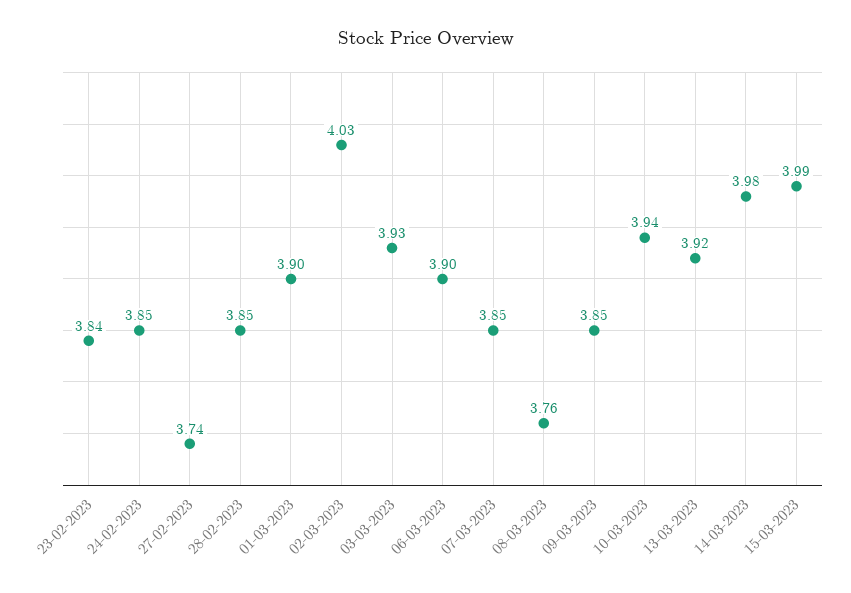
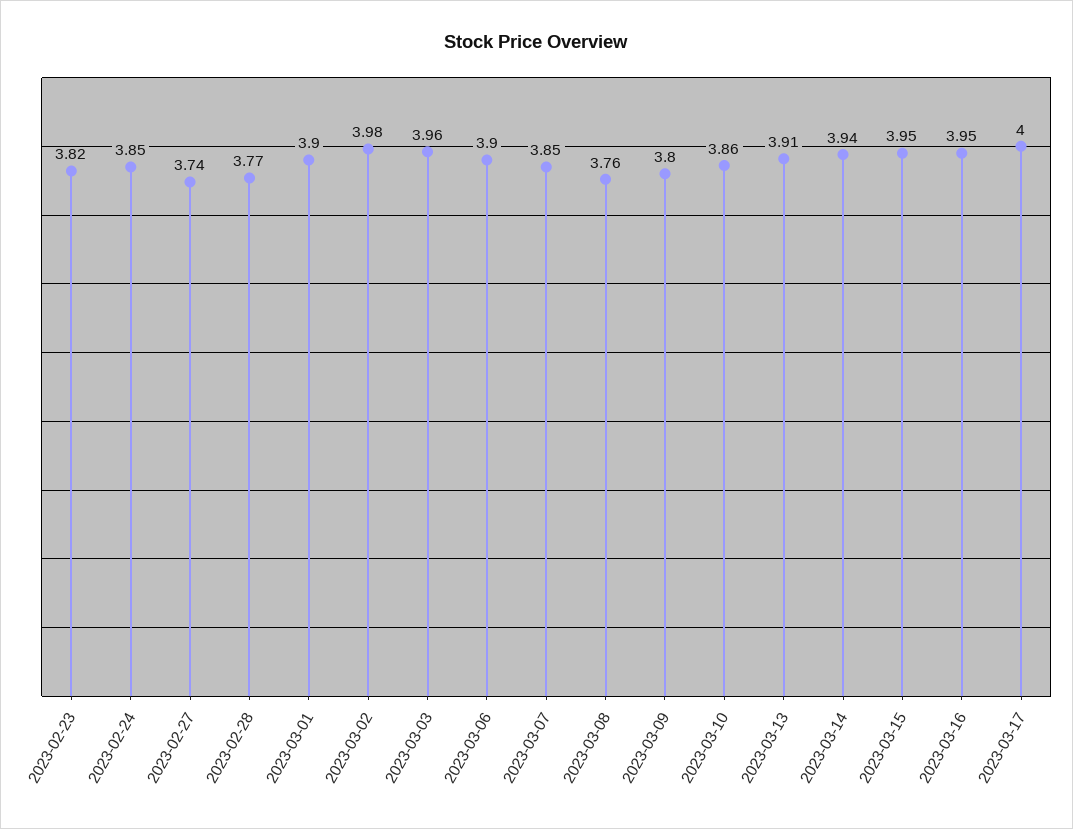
23-02-2023: 3.84 -> 3.82
28-02-2023: 3.85 -> 3.77
02-03-2023: 4.03 -> 3.98
03-03-2023: 3.93 -> 3.96
09-03-2023: 3.85 -> 3.8
10-03-2023: 3.94 -> 3.86
13-03-2023: 3.92 -> 3.91
14-03-2023: 3.98 -> 3.94
15-03-2023: 3.99 -> 3.95
2023-03-16: none -> 3.95
2023-03-17: none -> 4

